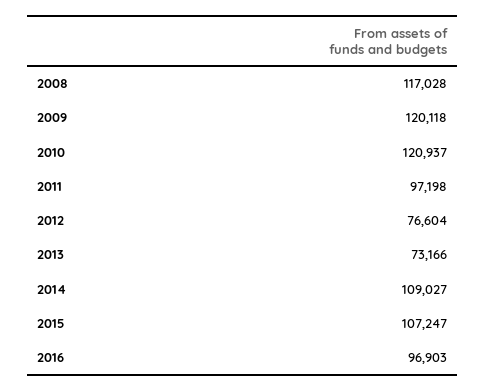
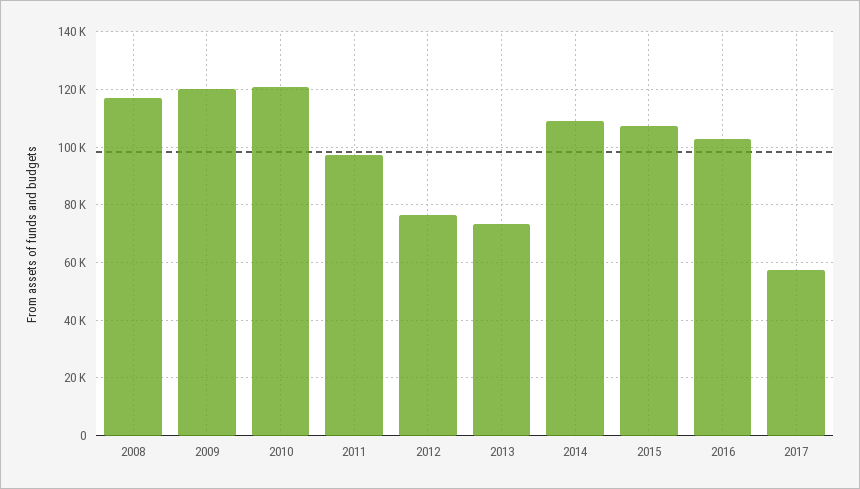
2016: 96903 -> 102500
2017: none -> 57500

